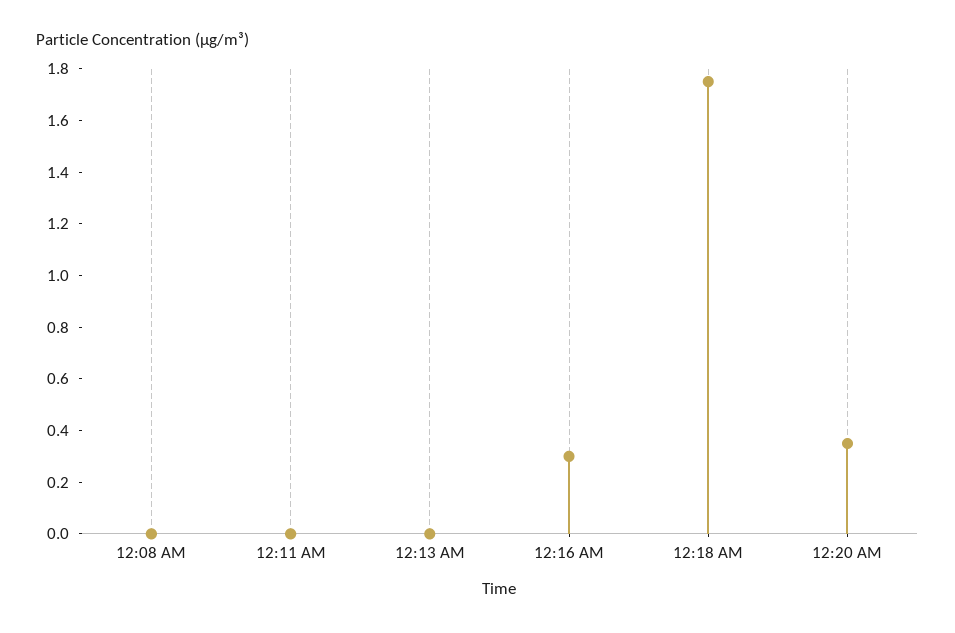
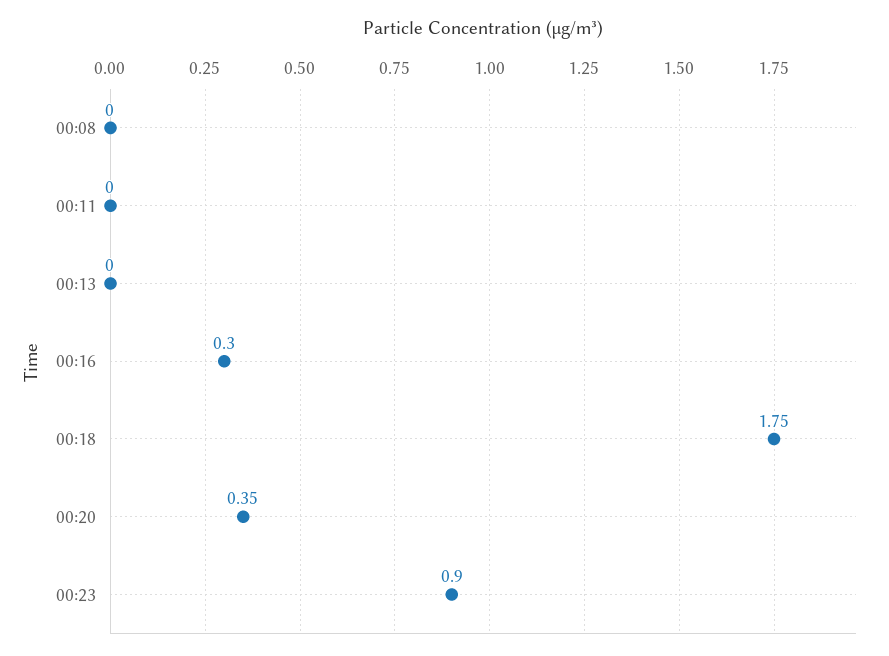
00:23: none -> 0.9

